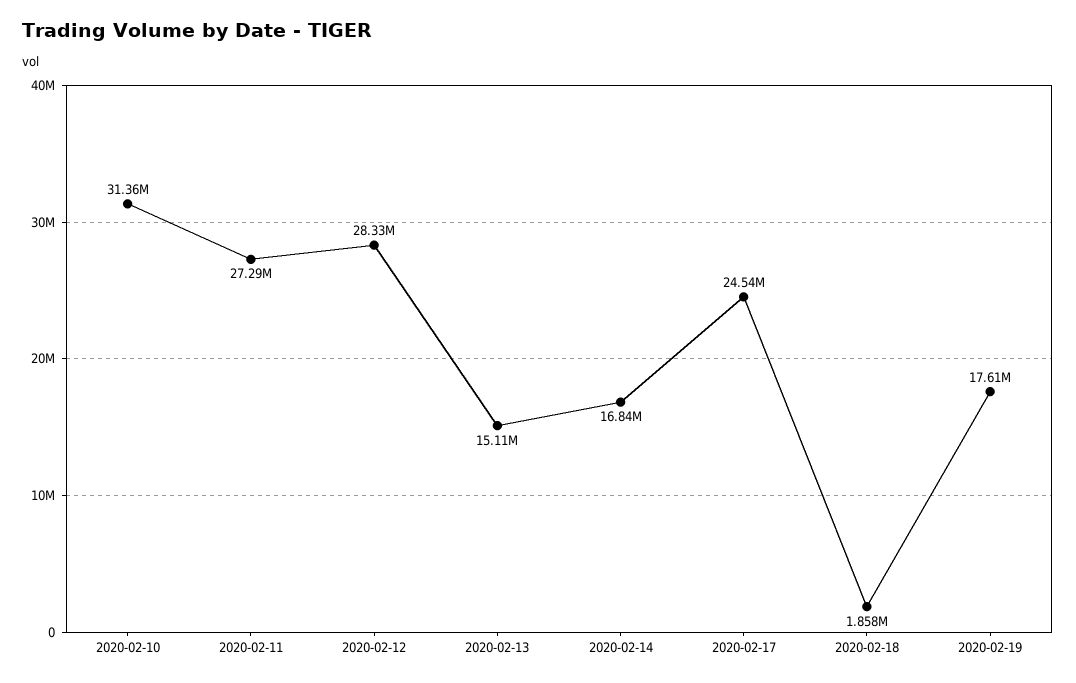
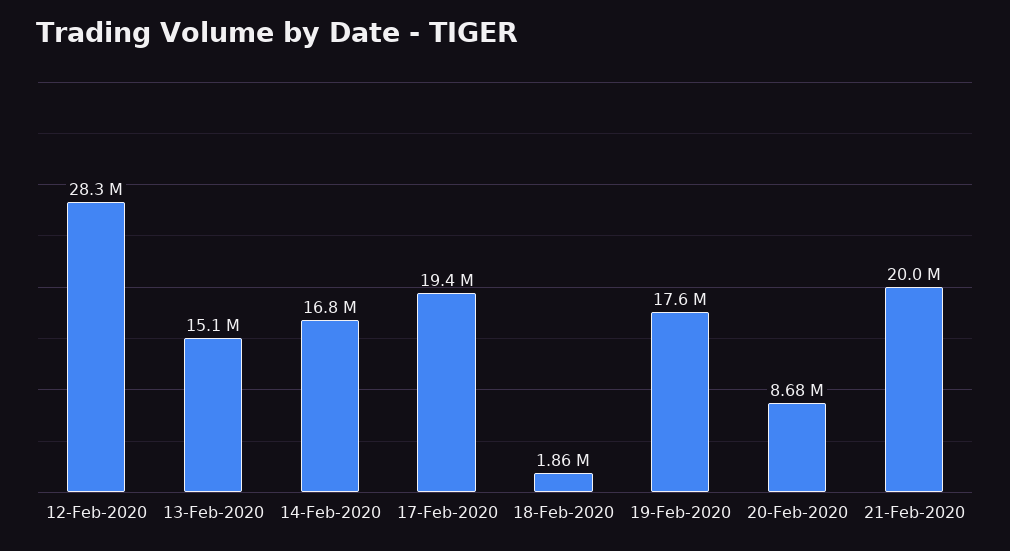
2020-02-10: 31360000 -> none
2020-02-11: 27290000 -> none
2020-02-17: 24540000 -> 19400000
20-Feb-2020: none -> 8680000
21-Feb-2020: none -> 20000000

